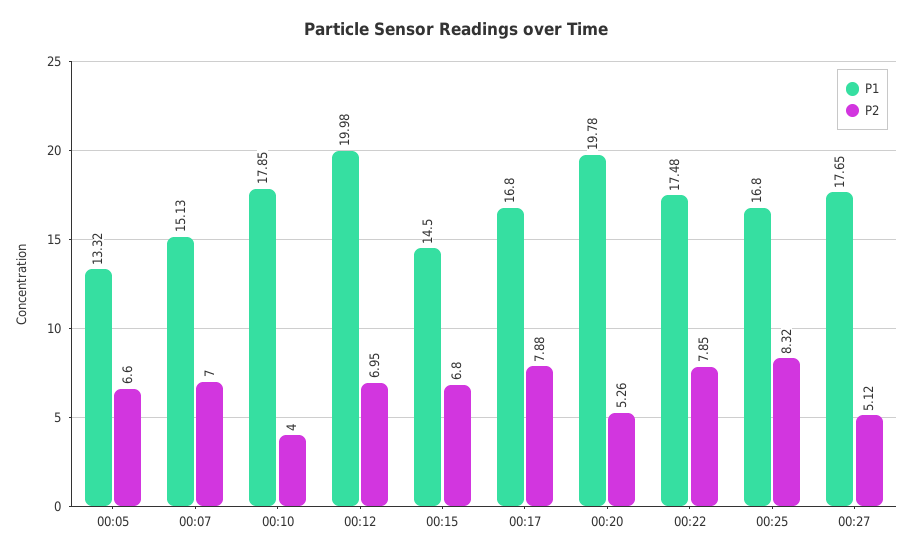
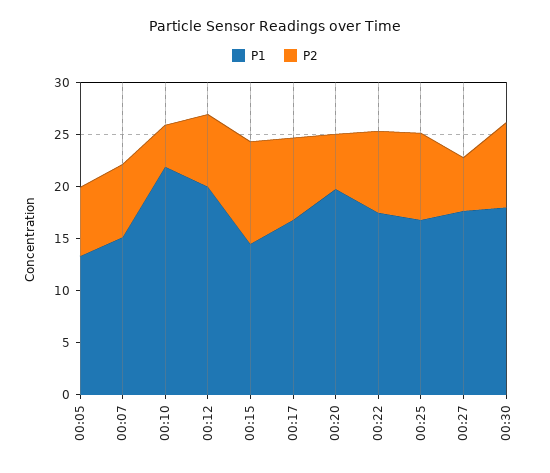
P1, 00:10: 17.85 -> 22
P2, 00:15: 6.8 -> 10
P1, 00:30: none -> 18
P2, 00:30: none -> 8

